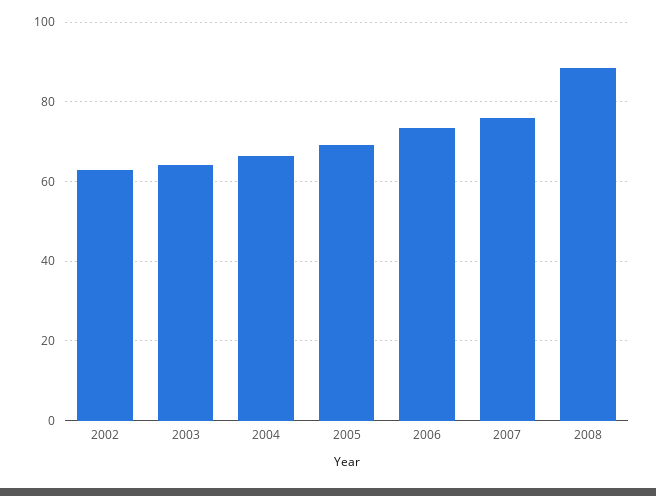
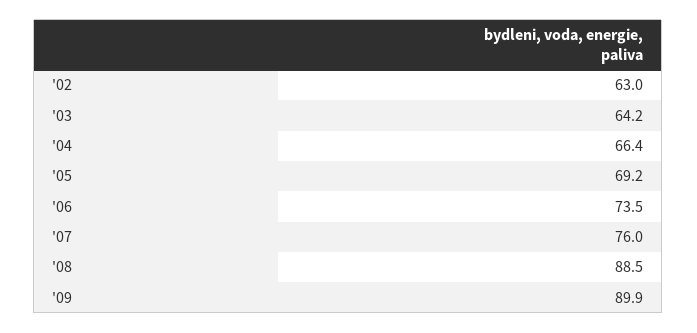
'09: none -> 89.9

